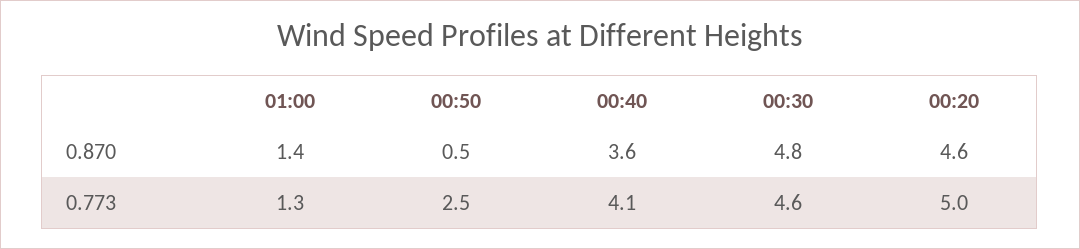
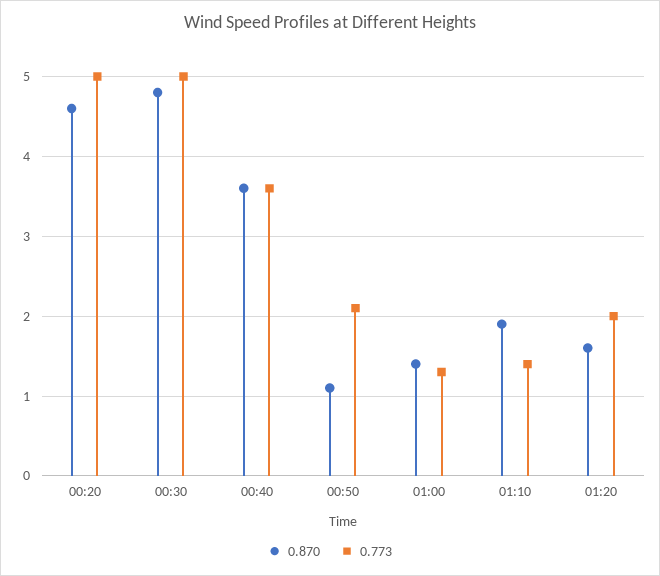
0.870, 00:50: 0.5 -> 1.1
0.773, 00:50: 2.5 -> 2.1
0.773, 00:40: 4.1 -> 3.6
0.773, 00:30: 4.6 -> 5
0.870, 01:10: none -> 1.9
0.773, 01:10: none -> 1.4
0.870, 01:20: none -> 1.6
0.773, 01:20: none -> 2

